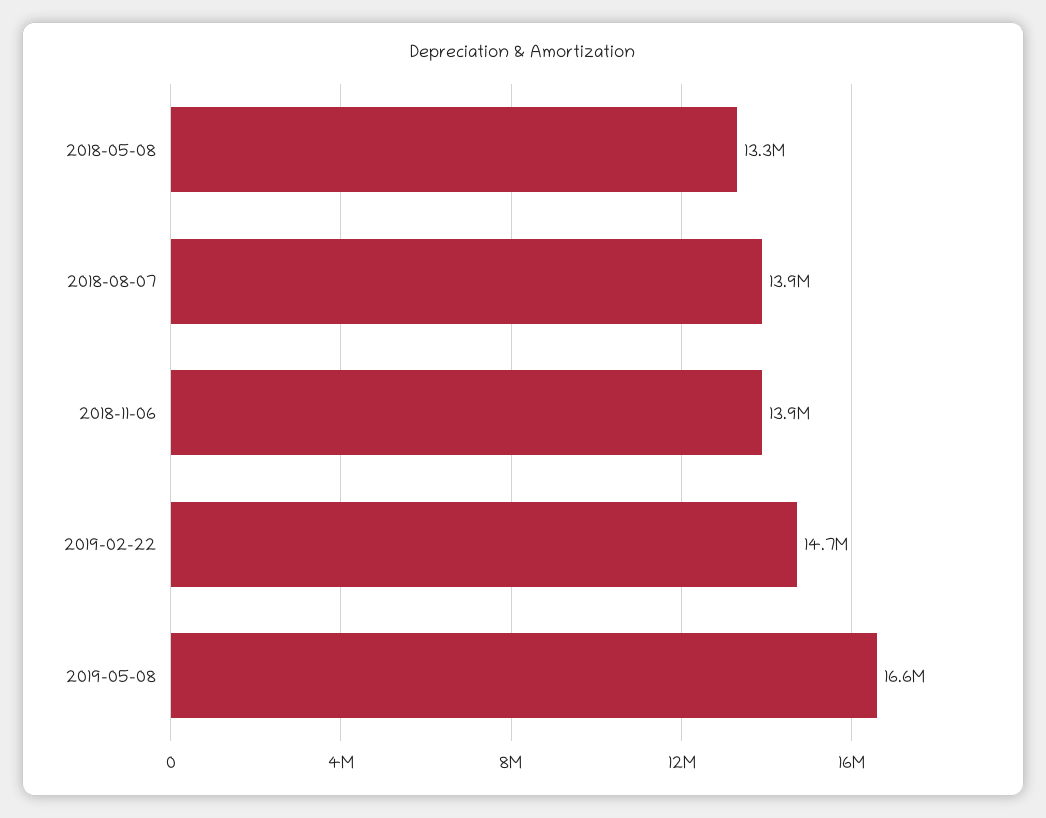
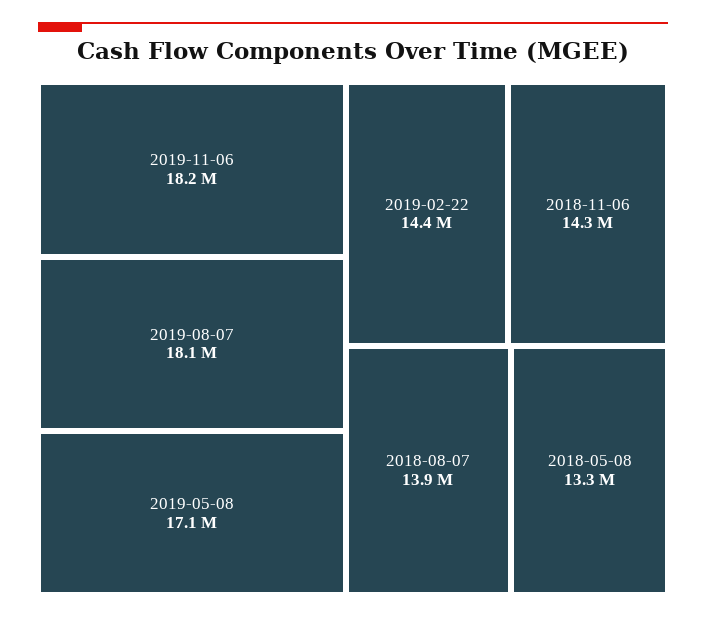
2018-11-06: 13900000 -> 14300000
2019-02-22: 14700000 -> 14400000
2019-05-08: 16600000 -> 17100000
2019-11-06: none -> 18200000
2019-08-07: none -> 18100000

